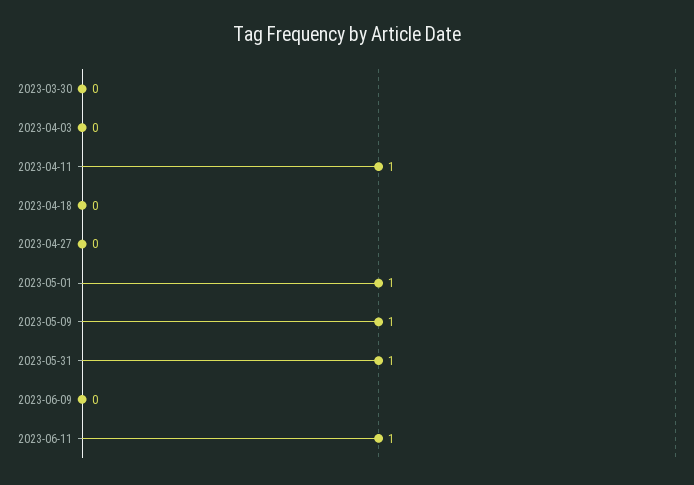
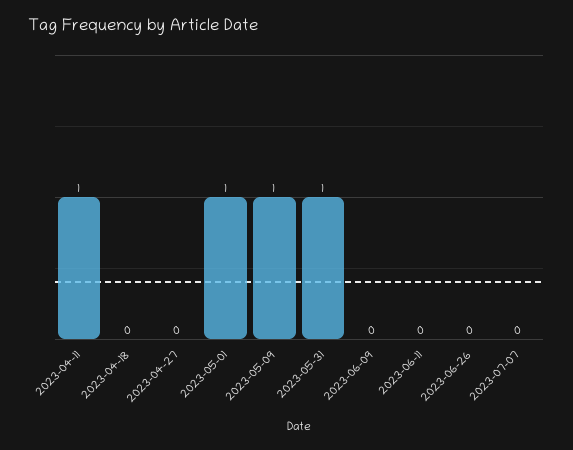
2023-03-30: 0 -> none
2023-04-03: 0 -> none
2023-06-11: 1 -> 0
2023-06-26: none -> 0
2023-07-07: none -> 0

